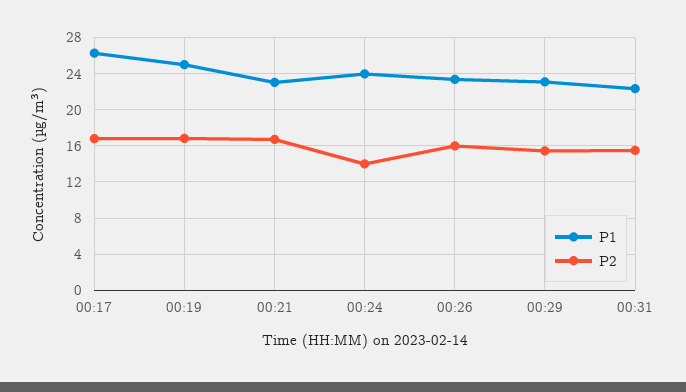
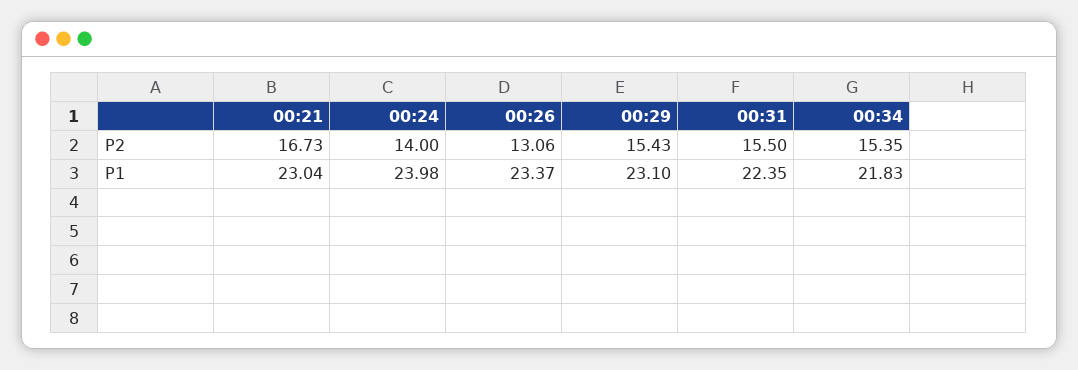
P1, 00:17: 26 -> none
P2, 00:17: 17 -> none
P1, 00:19: 25 -> none
P2, 00:19: 17 -> none
P2, 00:26: 16 -> 13.06
P2, 00:34: none -> 15.35
P1, 00:34: none -> 21.83

